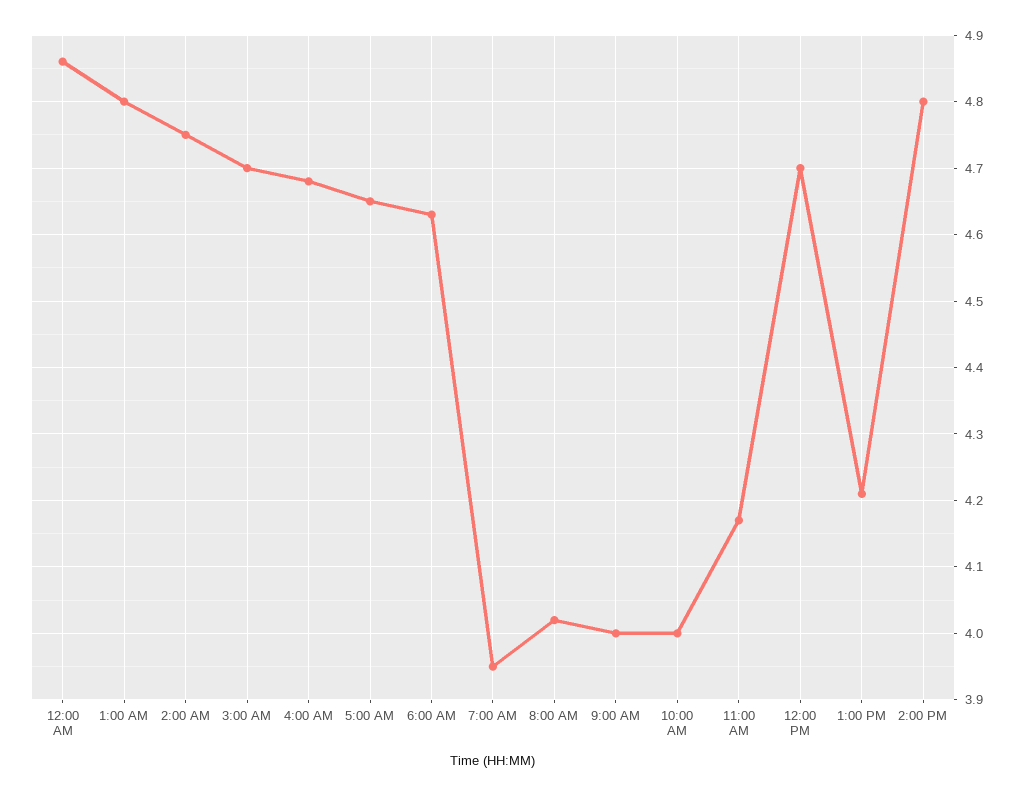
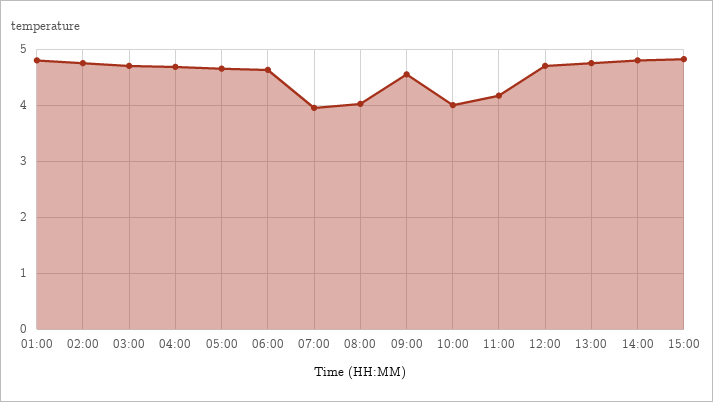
12:00 AM: 4.86 -> none
9:00 AM: 4 -> 4.6
1:00 PM: 4.21 -> 4.8
15:00: none -> 4.8

